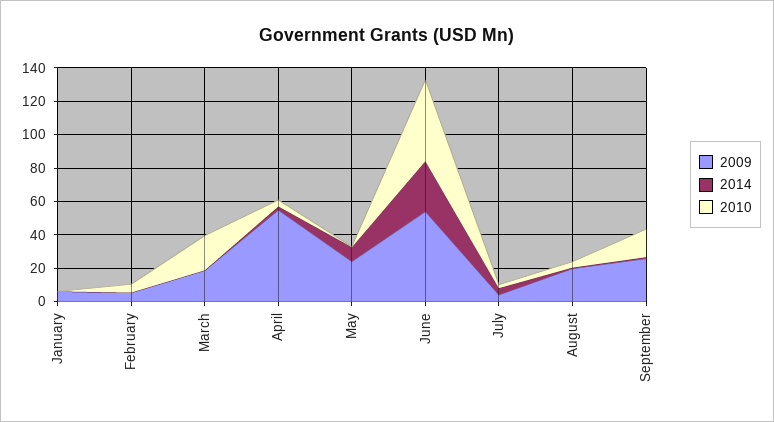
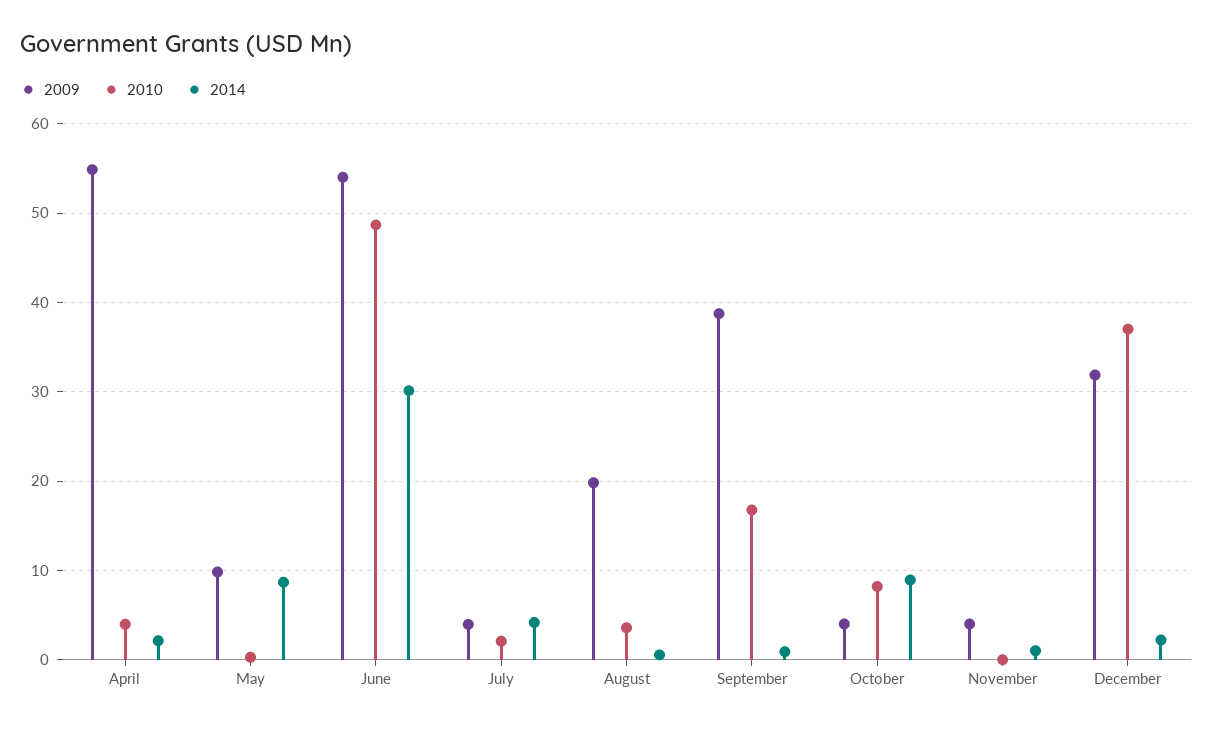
2009, January: 5 -> none
2014, January: 0 -> none
2010, January: 0 -> none
2009, February: 5 -> none
2014, February: 0 -> none
2010, February: 5 -> none
2009, March: 20 -> none
2014, March: 0 -> none
2010, March: 20 -> none
2009, May: 25 -> 10
2009, September: 25 -> 39
2009, October: none -> 4
2010, October: none -> 8
2014, October: none -> 9
2009, November: none -> 4
2010, November: none -> 0
2014, November: none -> 1
2009, December: none -> 32
2010, December: none -> 37
2014, December: none -> 2

